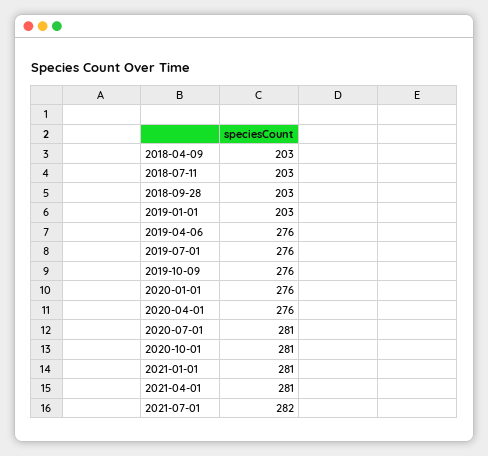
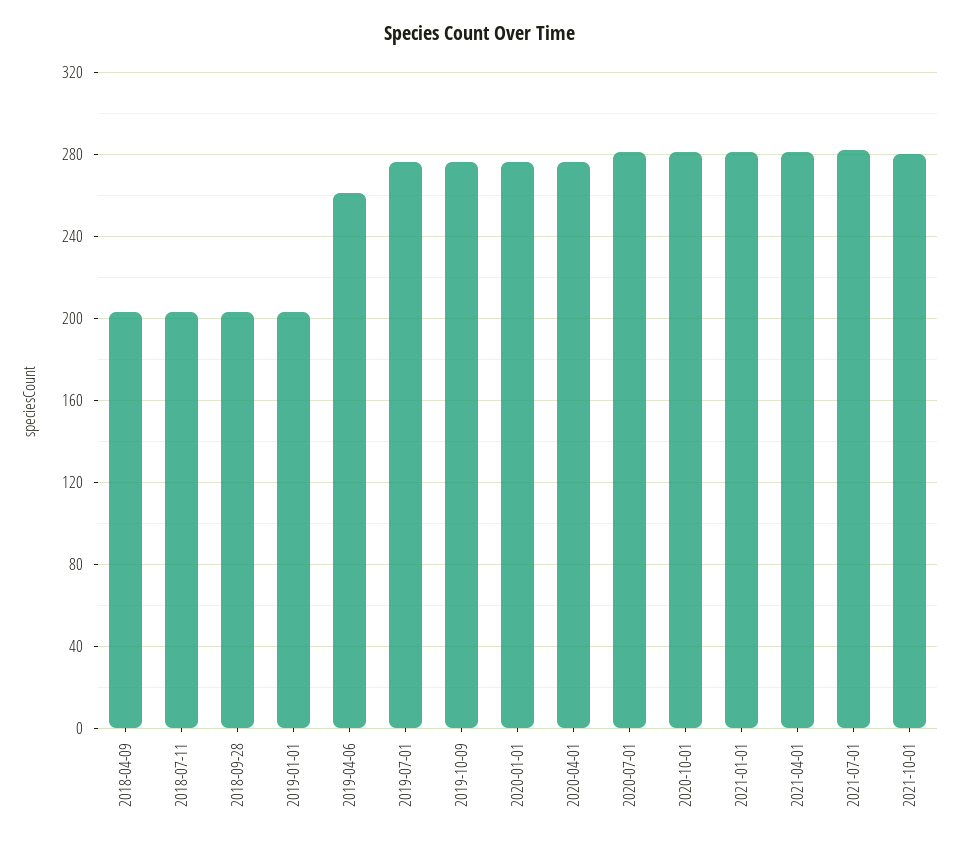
2019-04-06: 276 -> 260
2021-10-01: none -> 280

